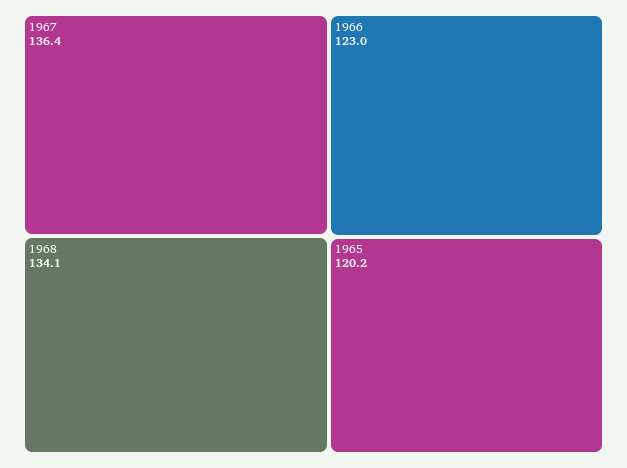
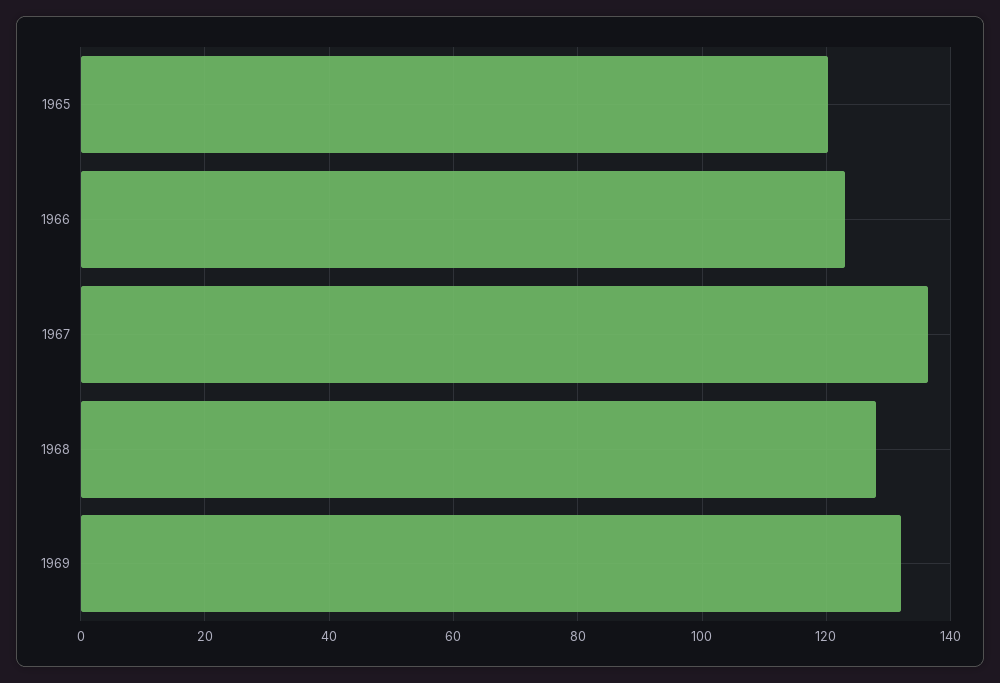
1968: 134.1 -> 128
1969: none -> 132

